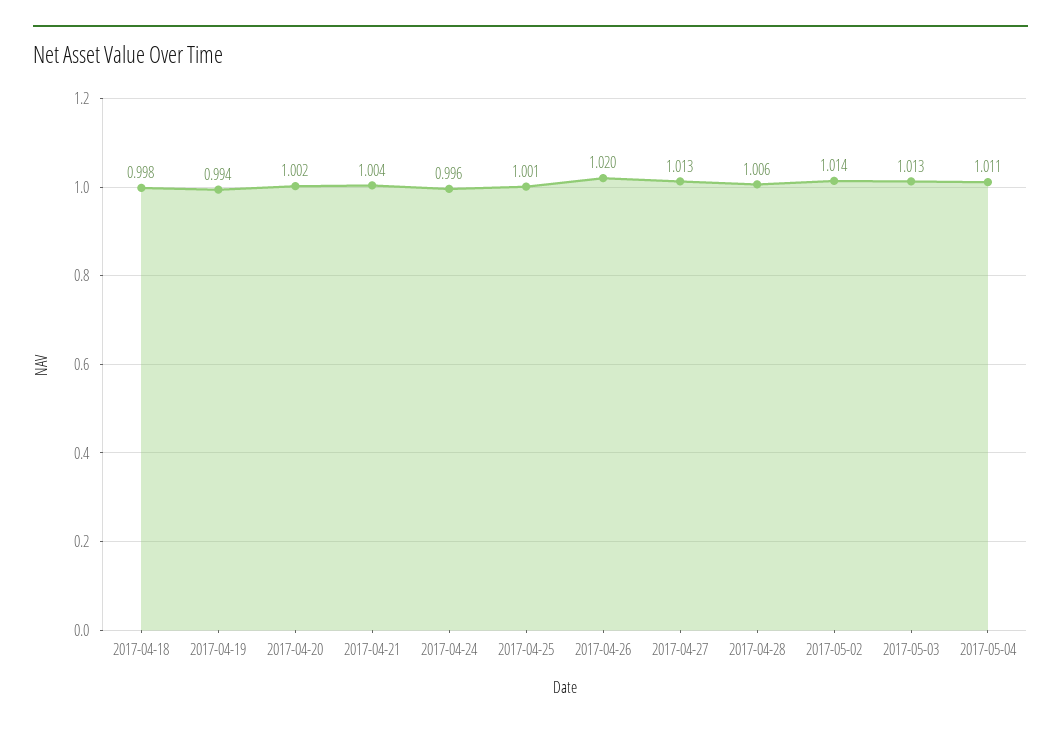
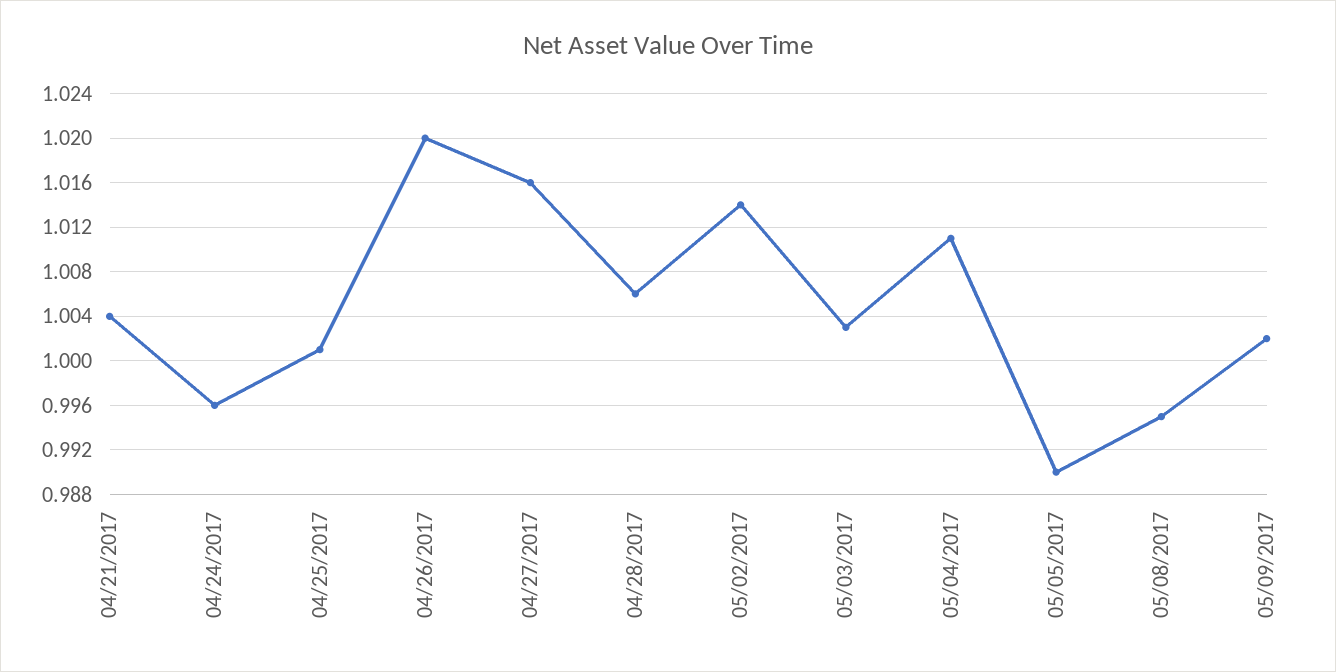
2017-04-18: 0.998 -> none
2017-04-19: 0.994 -> none
2017-04-20: 1.002 -> none
2017-04-27: 1.013 -> 1.016
2017-05-03: 1.013 -> 1.003
05/05/2017: none -> 0.99
05/08/2017: none -> 0.995
05/09/2017: none -> 1.002

